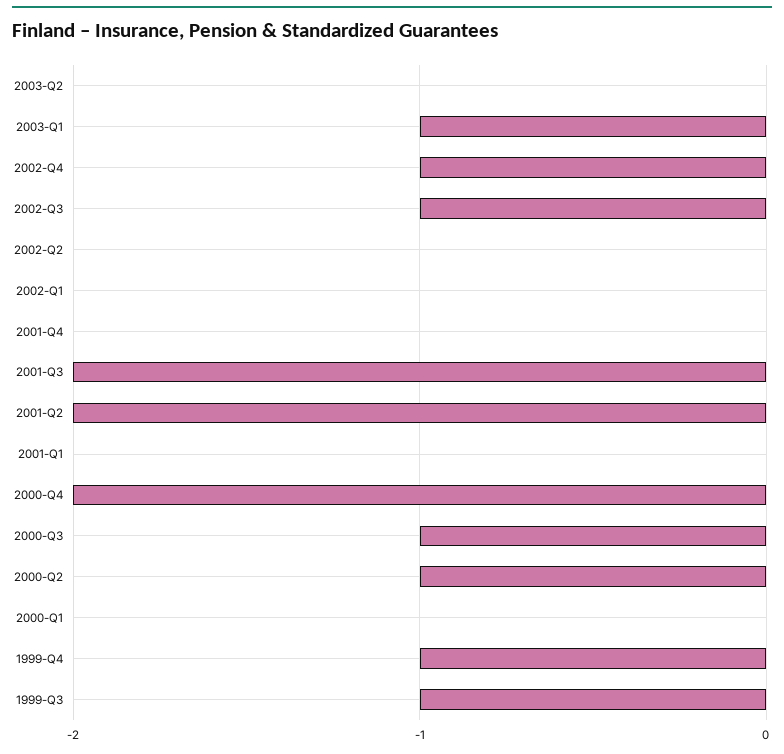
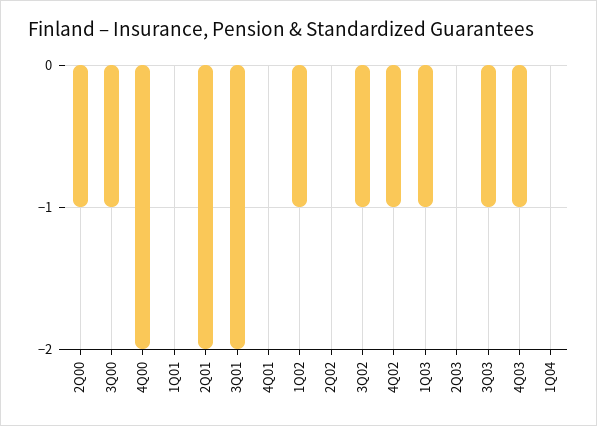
2002-Q1: 0 -> -1
2000-Q1: 0 -> none
1999-Q4: -1 -> none
1999-Q3: -1 -> none
3Q03: none -> -1
4Q03: none -> -1
1Q04: none -> 0

